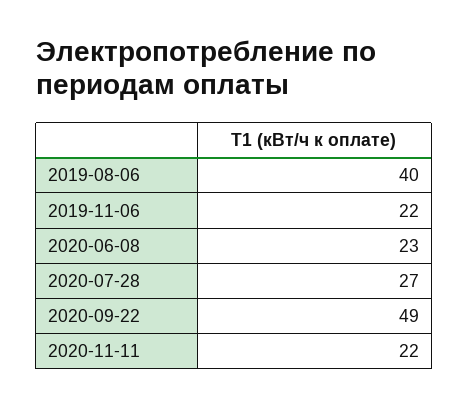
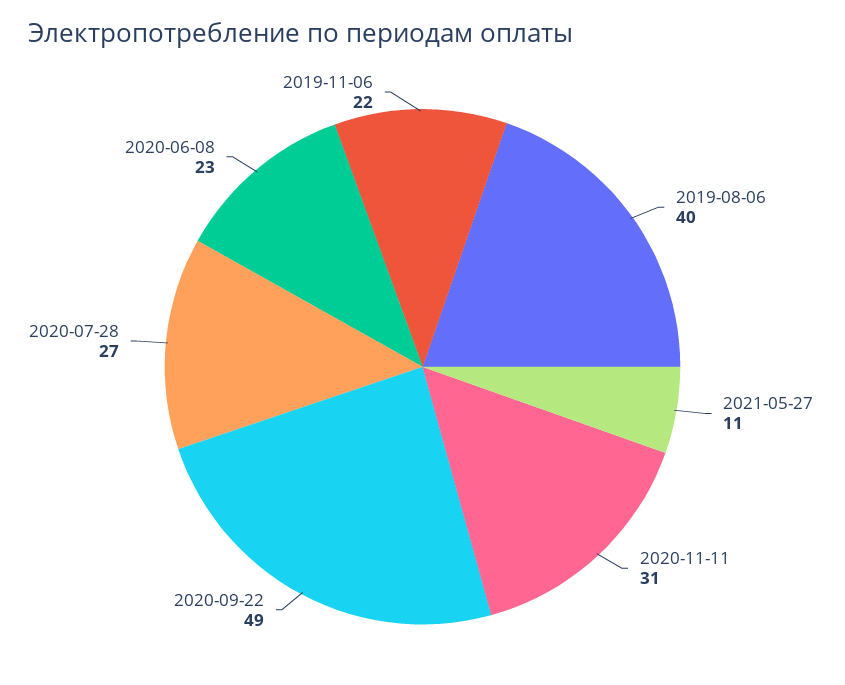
2020-11-11: 22 -> 31
2021-05-27: none -> 11

